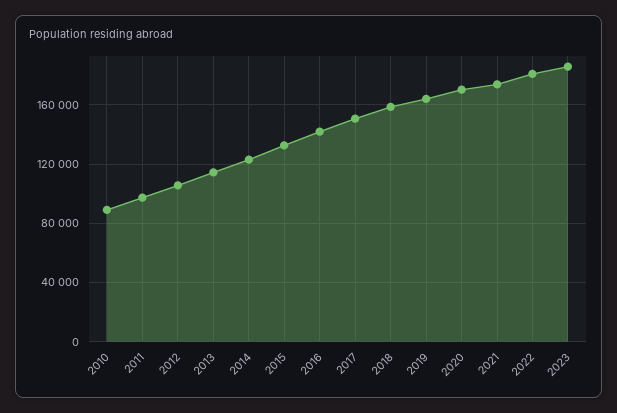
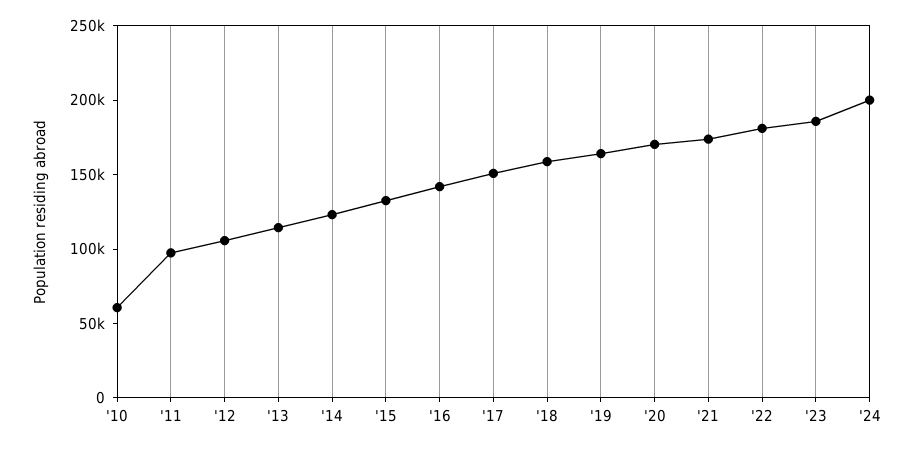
2010: 90000 -> 60000
'24: none -> 200000

